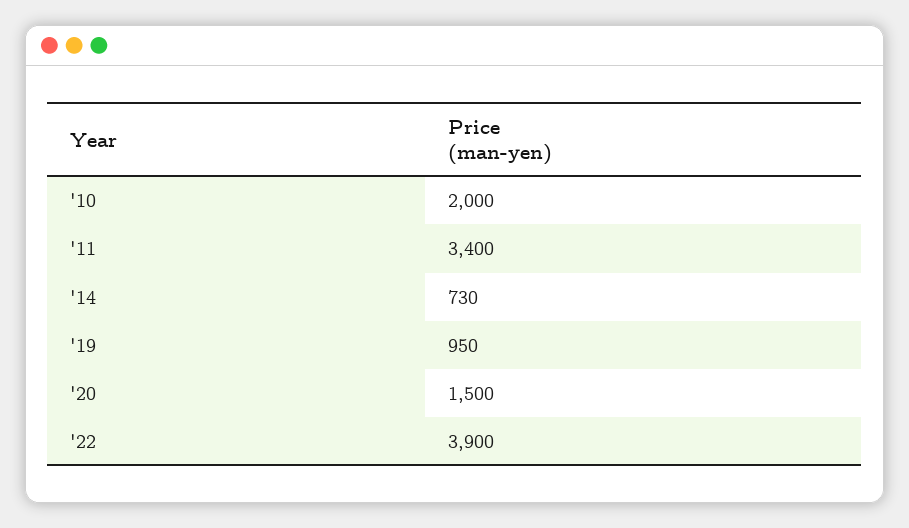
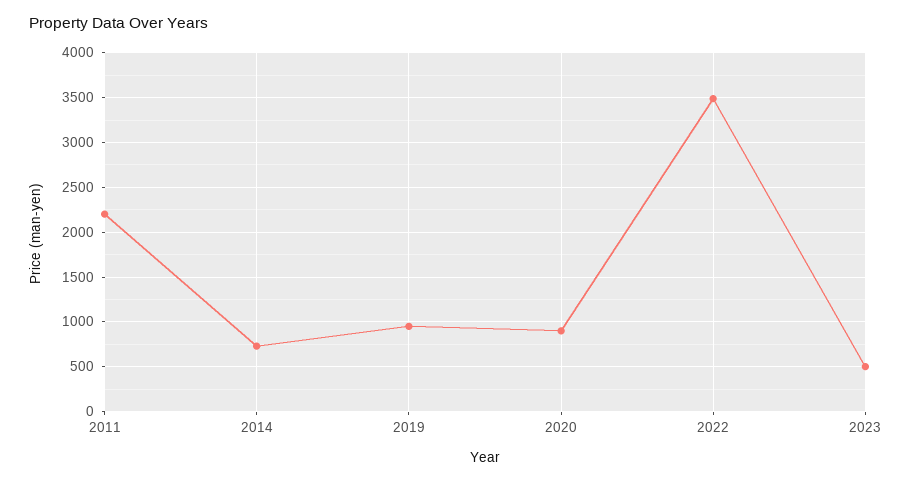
'10: 2000 -> none
'11: 3400 -> 2200
'20: 1500 -> 900
'22: 3900 -> 3500
2023: none -> 500

